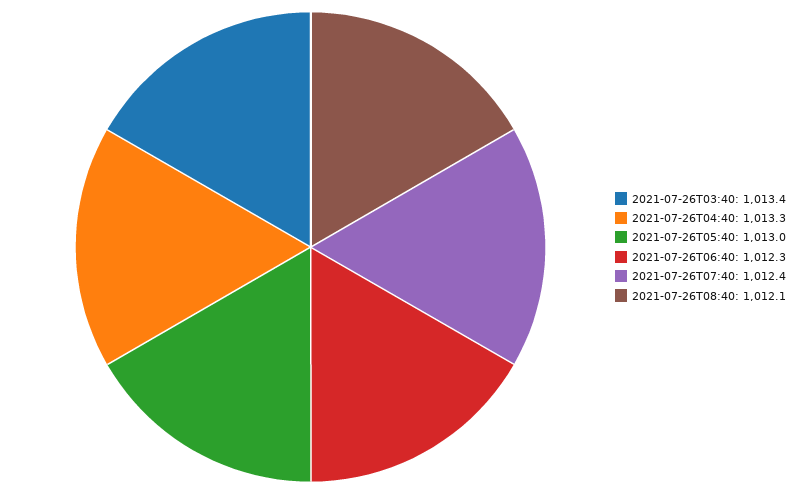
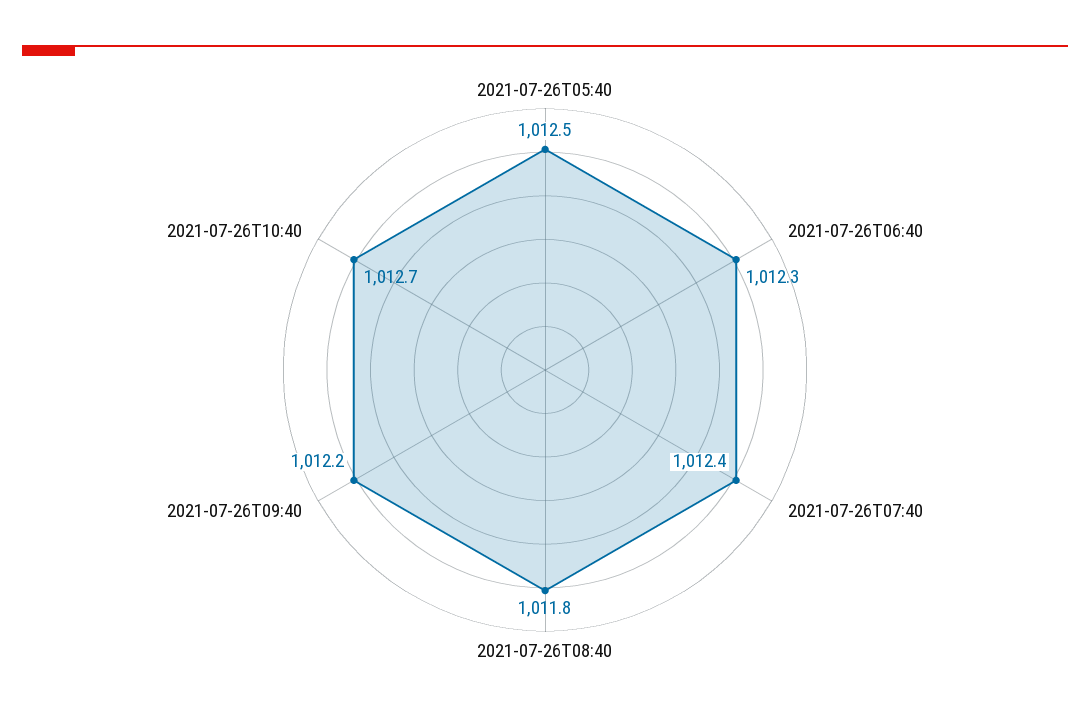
2021-07-26T03:40: 1013.4 -> none
2021-07-26T04:40: 1013.3 -> none
2021-07-26T05:40: 1013 -> 1012.5
2021-07-26T08:40: 1012.1 -> 1011.8
2021-07-26T09:40: none -> 1012.2
2021-07-26T10:40: none -> 1012.7

